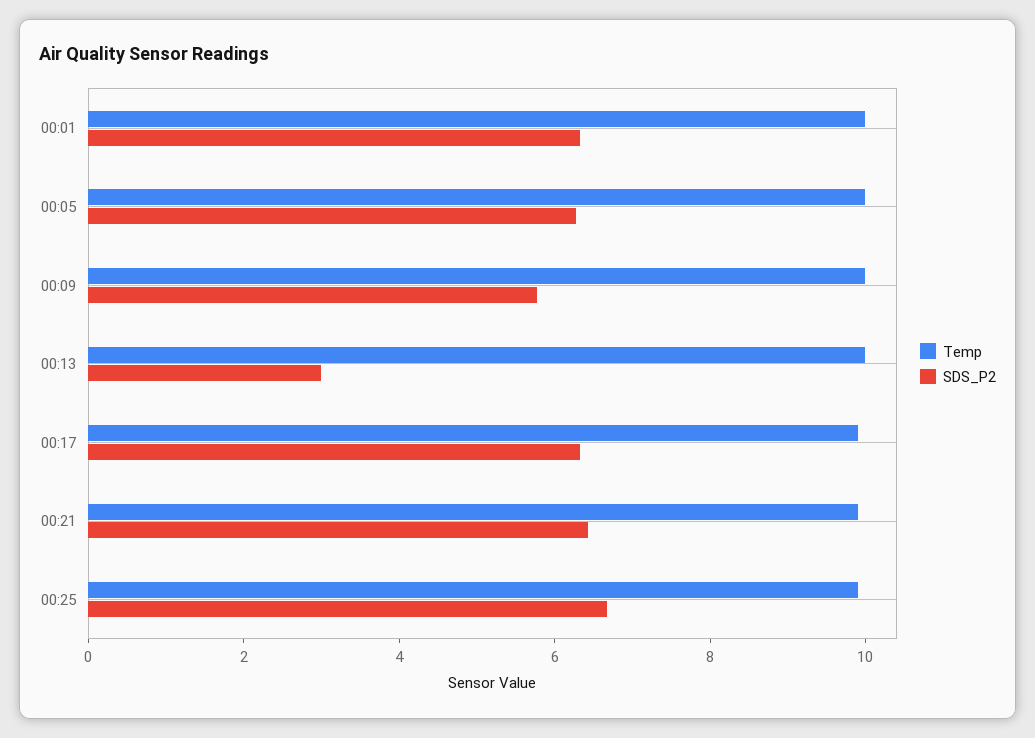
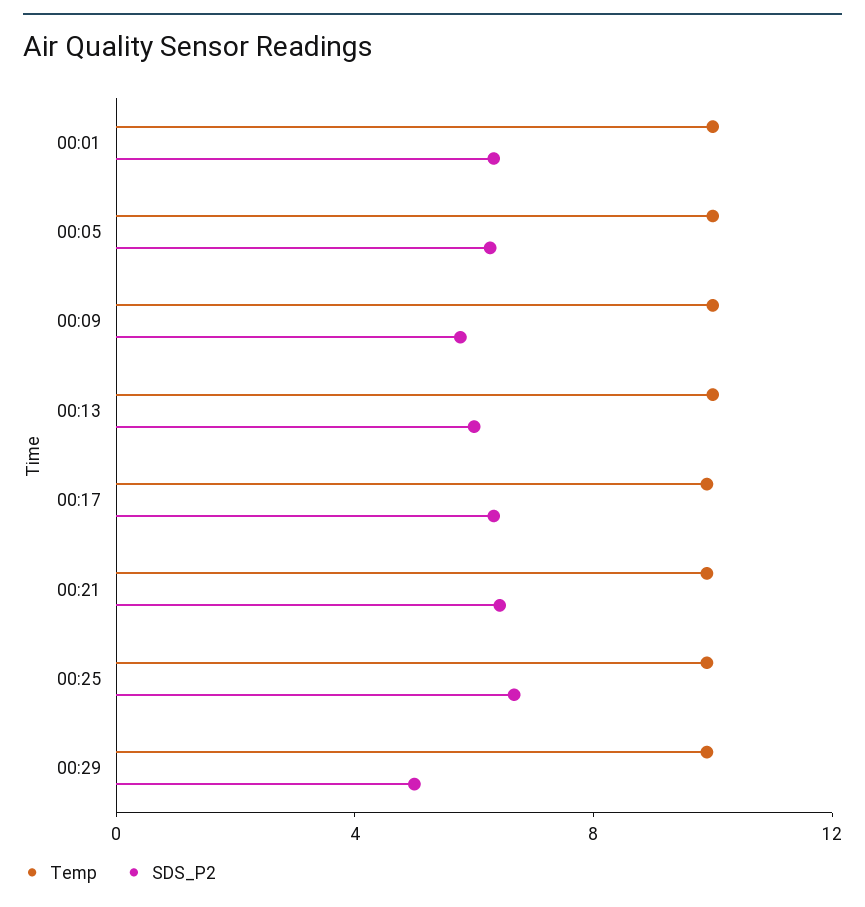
SDS_P2, 00:13: 3 -> 6
Temp, 00:29: none -> 10
SDS_P2, 00:29: none -> 5

